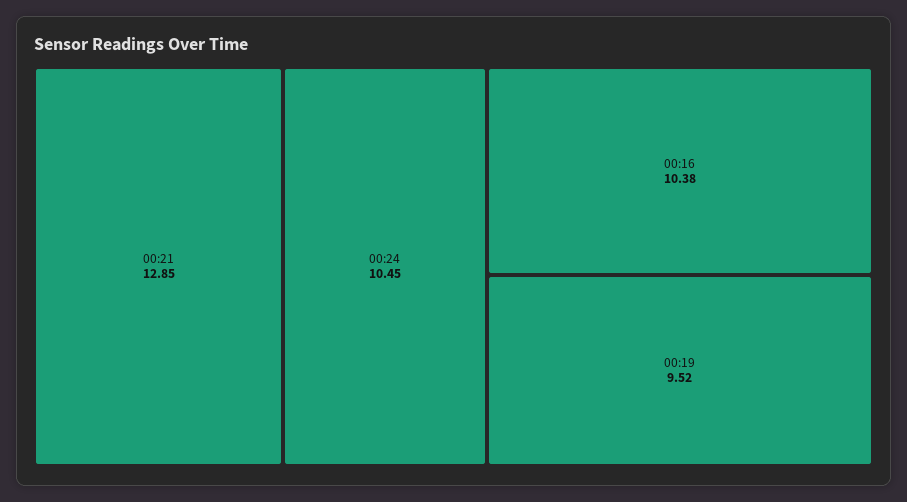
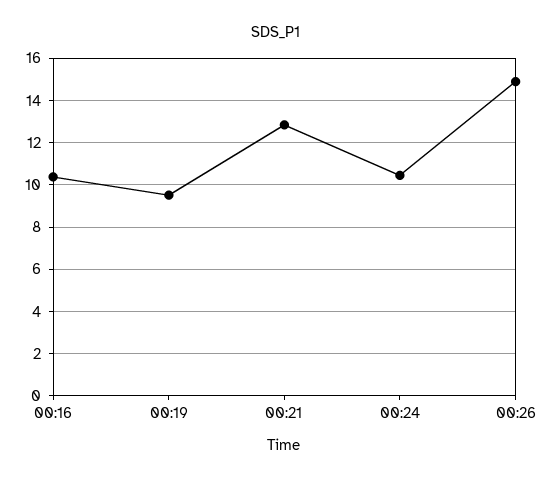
00:26: none -> 15

